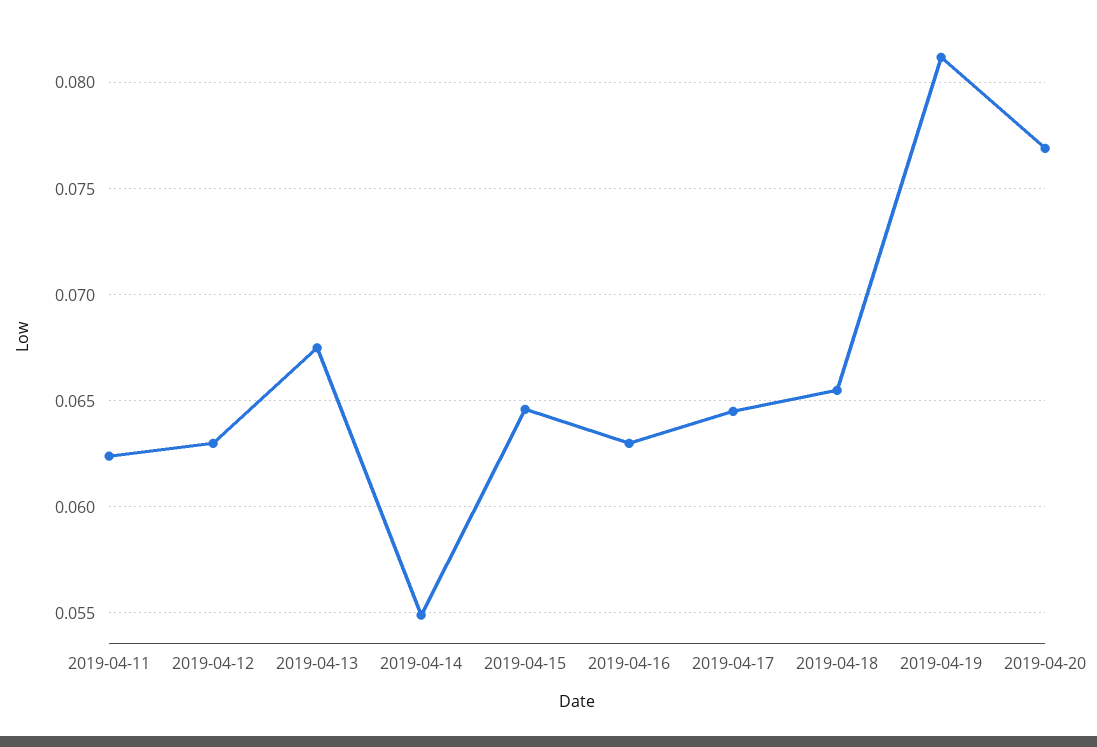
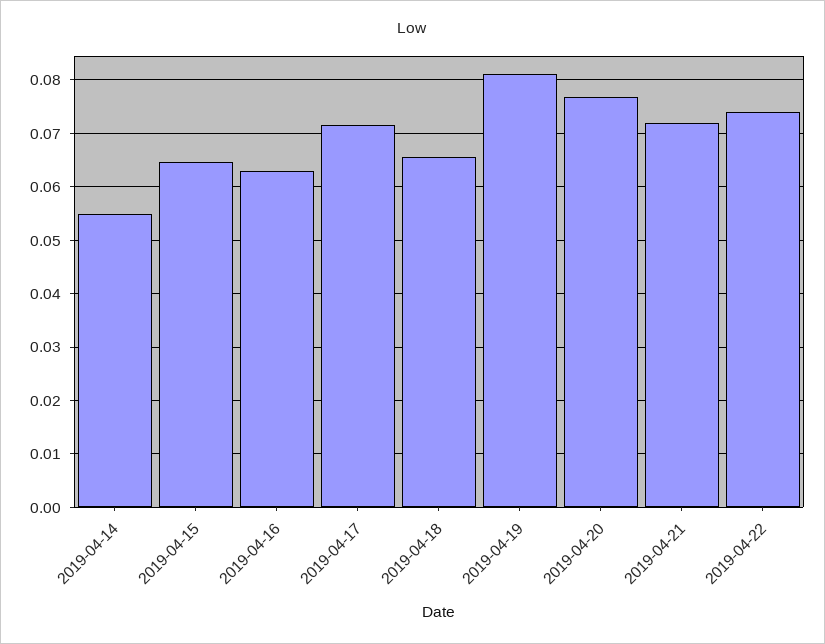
2019-04-11: 0.0625 -> none
2019-04-12: 0.063 -> none
2019-04-13: 0.0675 -> none
2019-04-17: 0.0645 -> 0.072
2019-04-21: none -> 0.072
2019-04-22: none -> 0.074

